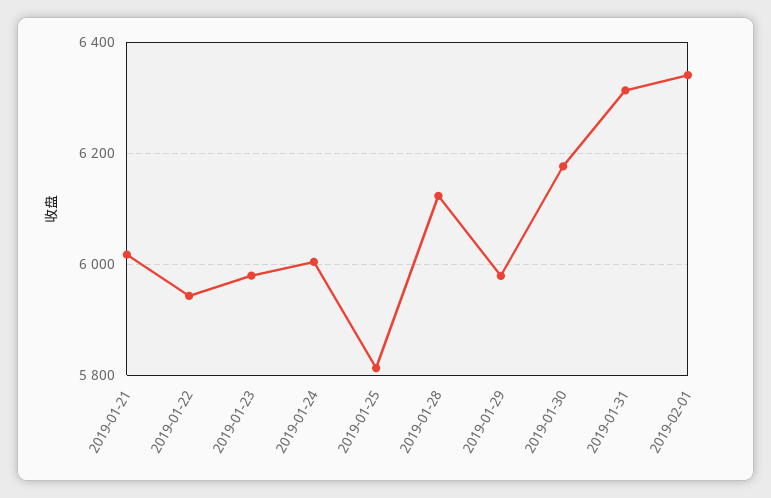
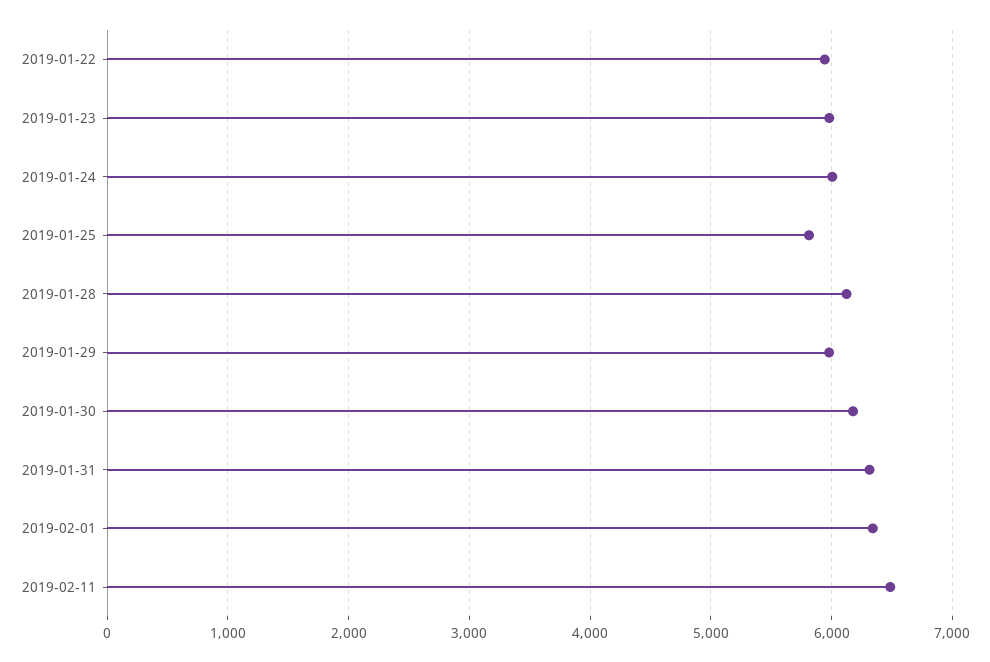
2019-01-21: 6020 -> none
2019-02-11: none -> 6500

